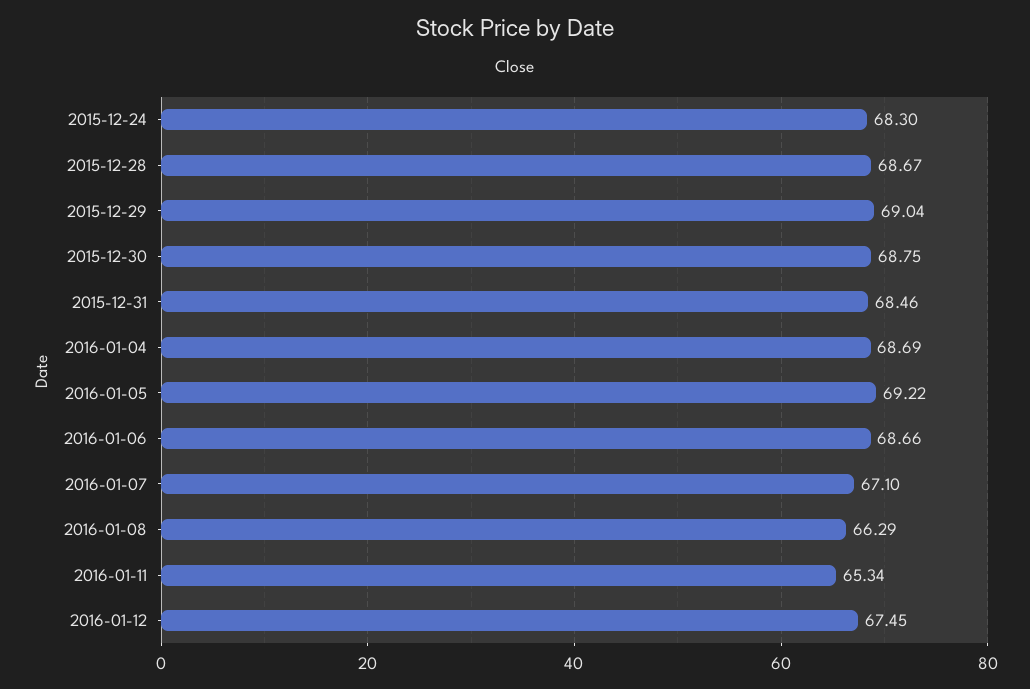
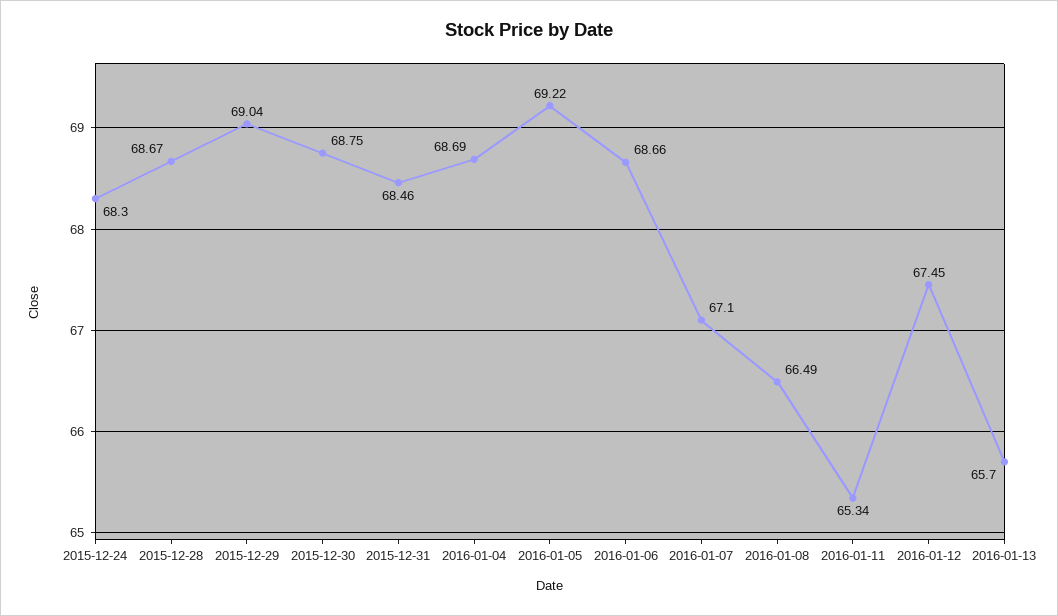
2016-01-08: 66.29 -> 66.49
2016-01-13: none -> 65.7

